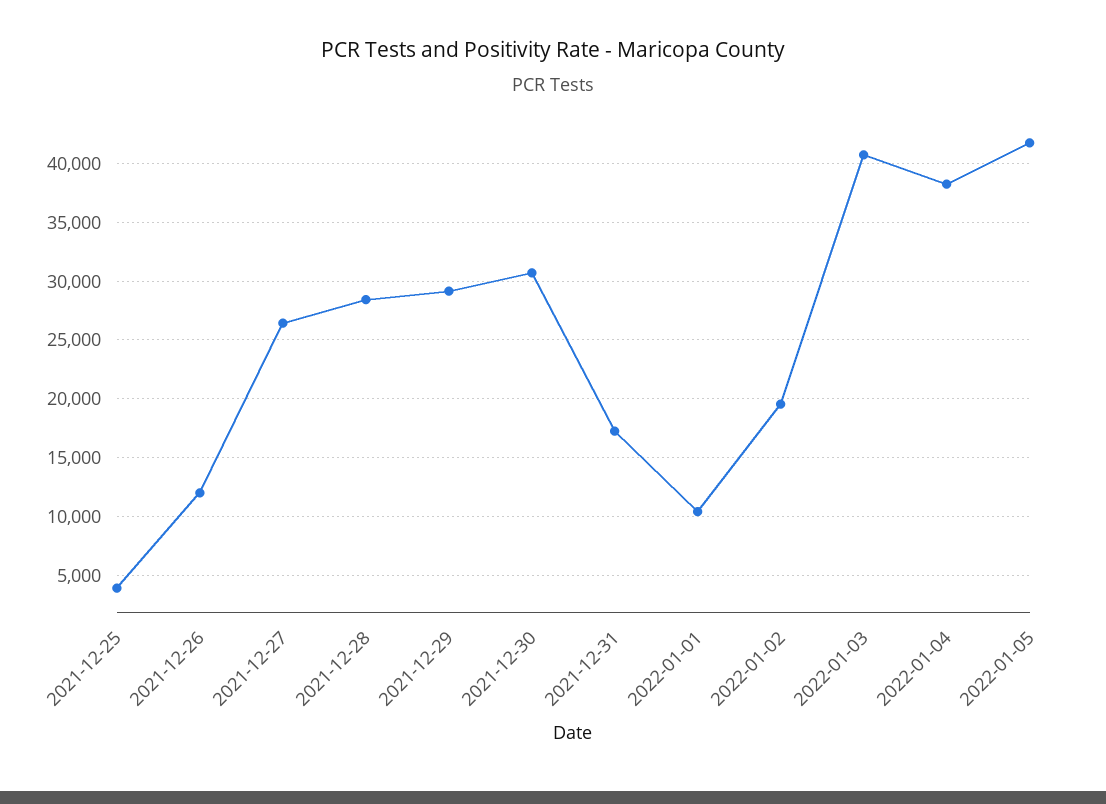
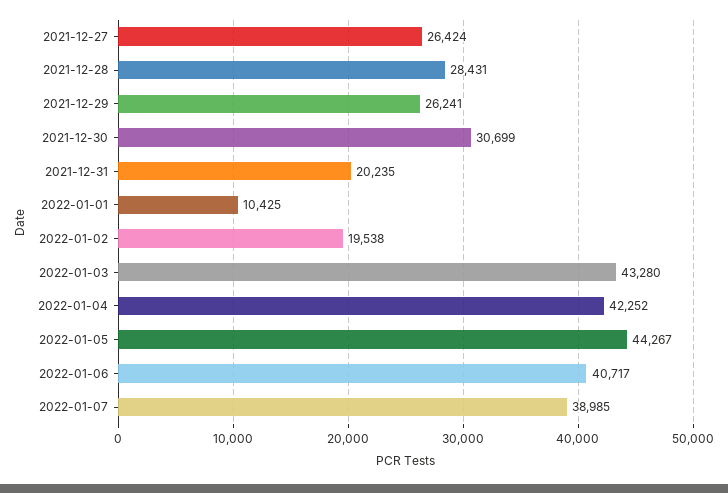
2021-12-25: 4000 -> none
2021-12-26: 12000 -> none
2021-12-29: 29000 -> 26241
2021-12-31: 17000 -> 20235
2022-01-03: 41000 -> 43280
2022-01-04: 38000 -> 42252
2022-01-05: 42000 -> 44267
2022-01-06: none -> 40717
2022-01-07: none -> 38985

